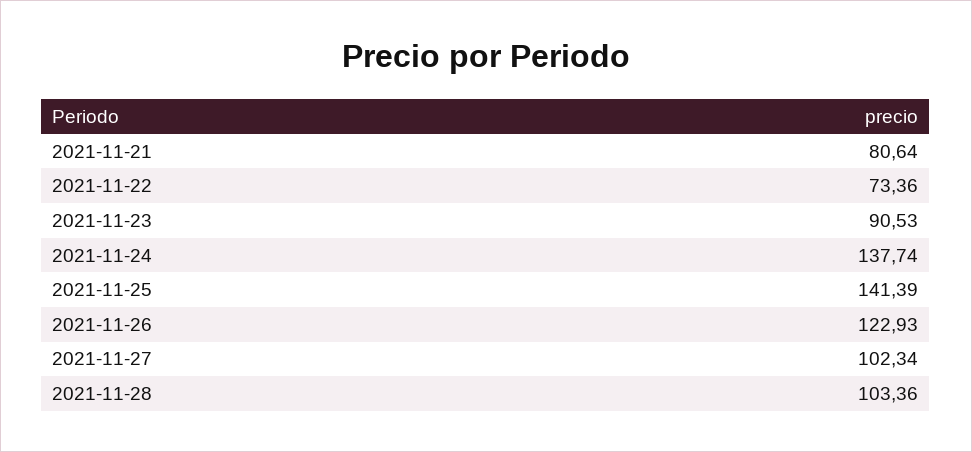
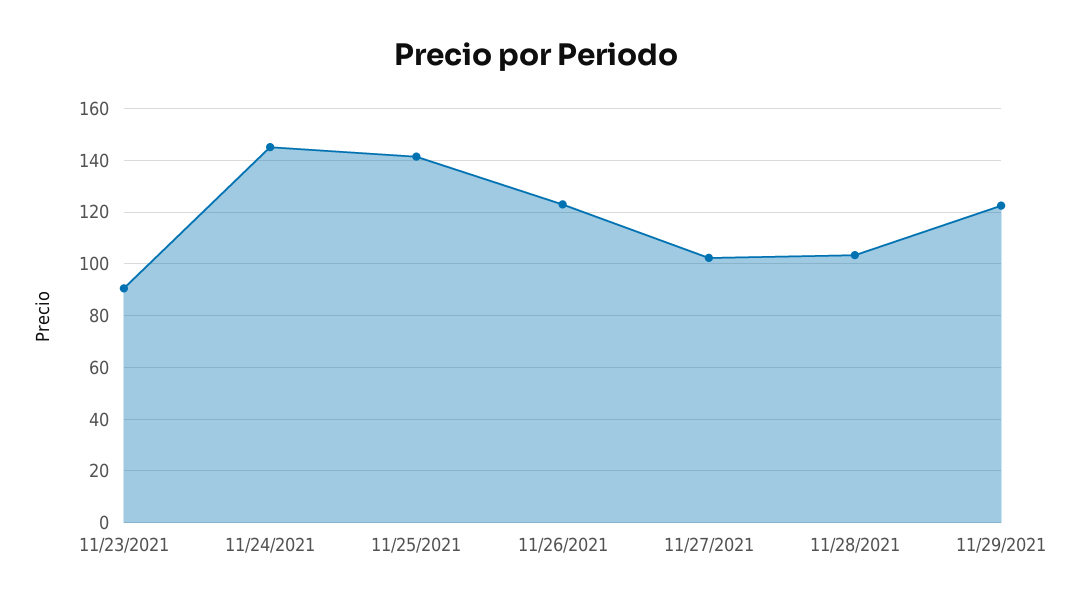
2021-11-21: 80.64 -> none
2021-11-22: 73.36 -> none
2021-11-24: 137.74 -> 145
11/29/2021: none -> 122.5

